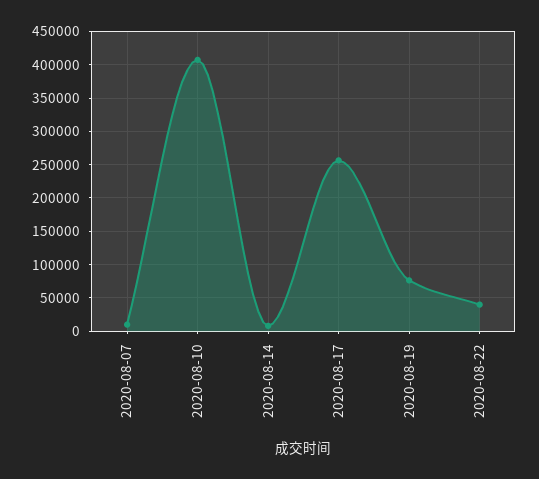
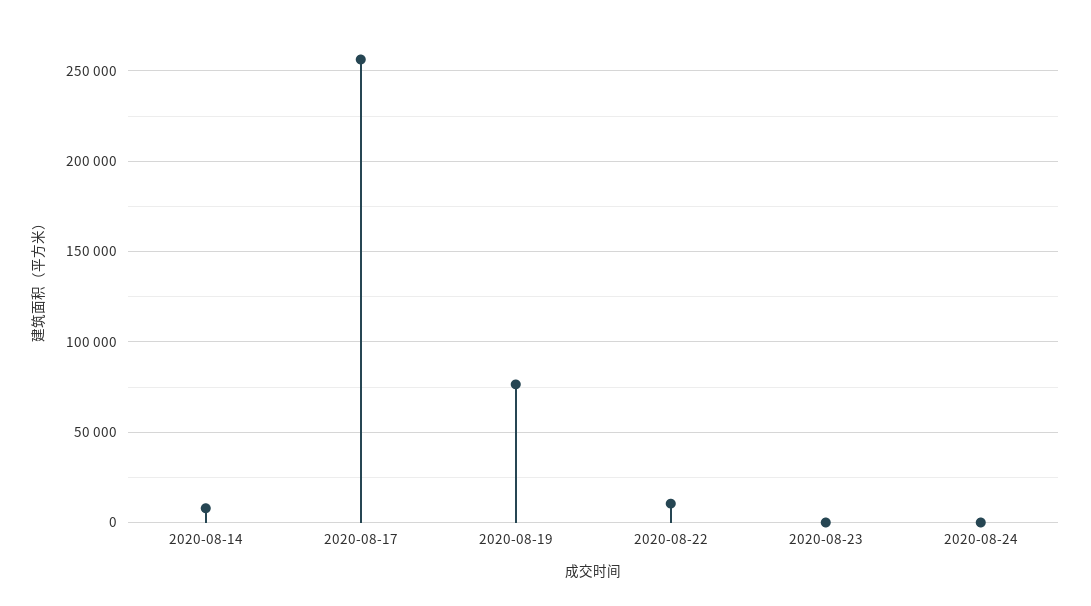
2020-08-07: 10000 -> none
2020-08-10: 410000 -> none
2020-08-22: 40000 -> 10000
2020-08-23: none -> 0
2020-08-24: none -> 0

